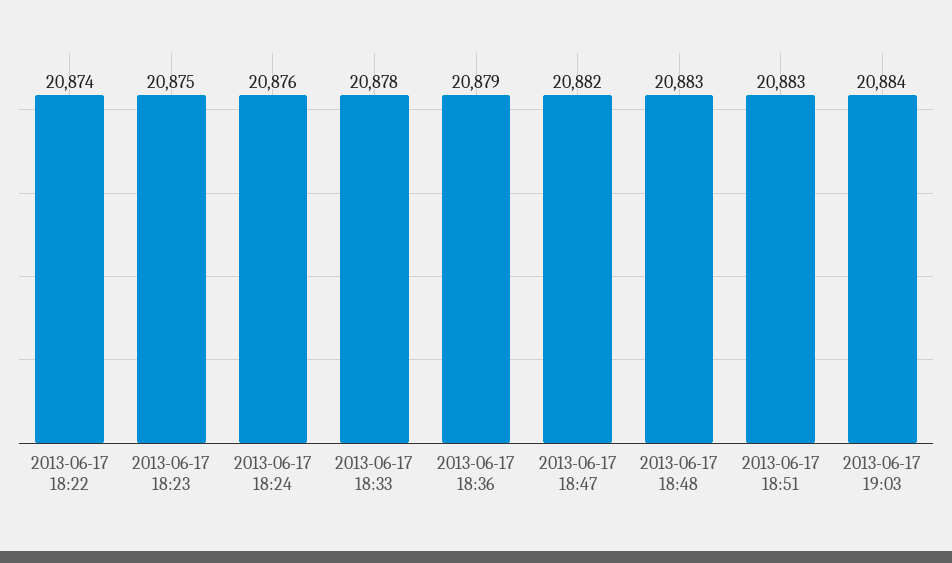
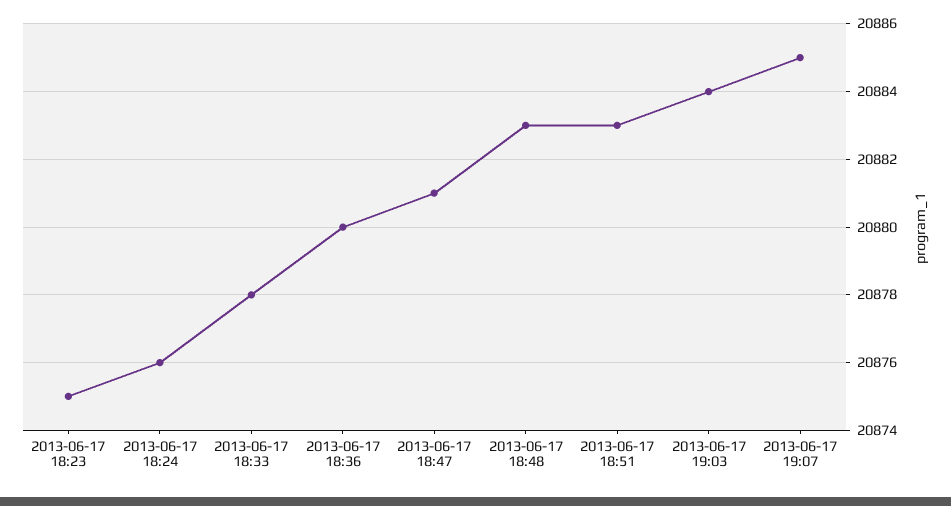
2013-06-17 18:22: 20874 -> none
2013-06-17 18:36: 20879 -> 20880
2013-06-17 18:47: 20882 -> 20881
2013-06-17 19:07: none -> 20885

